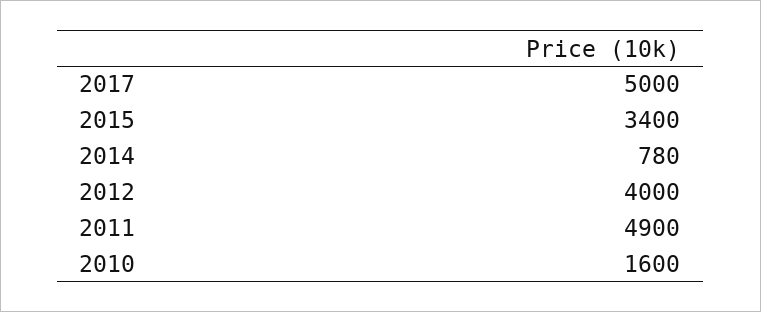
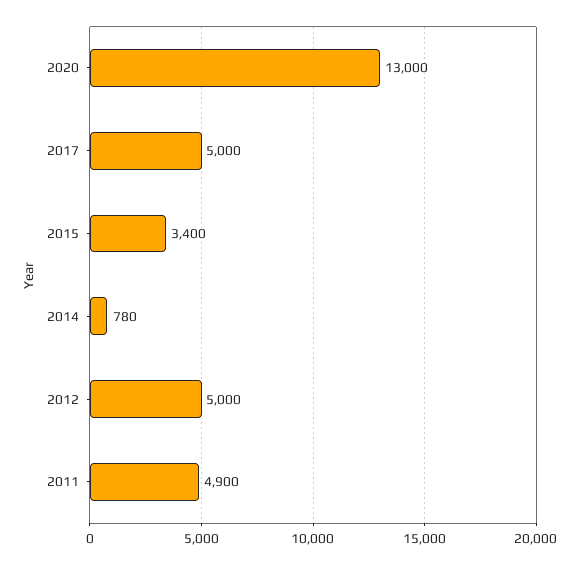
2012: 4000 -> 5000
2010: 1600 -> none
2020: none -> 13000

